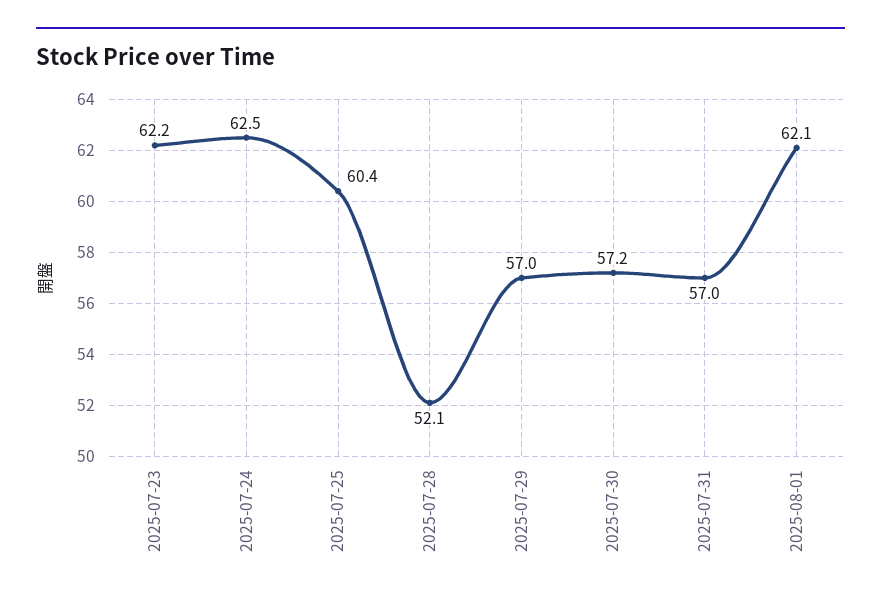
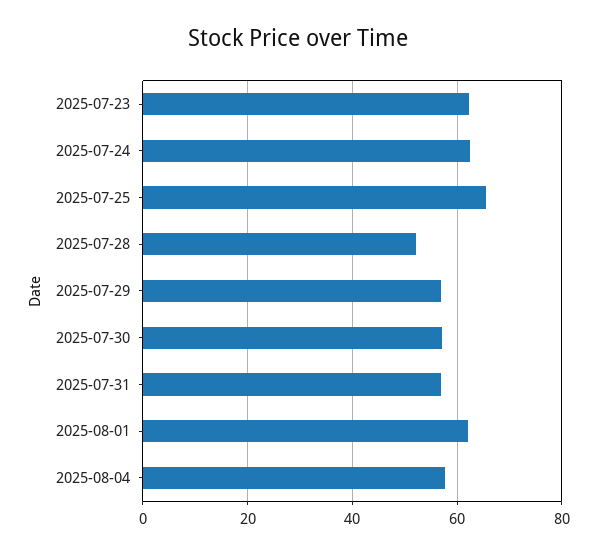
2025-07-25: 60.4 -> 66
2025-08-04: none -> 58

